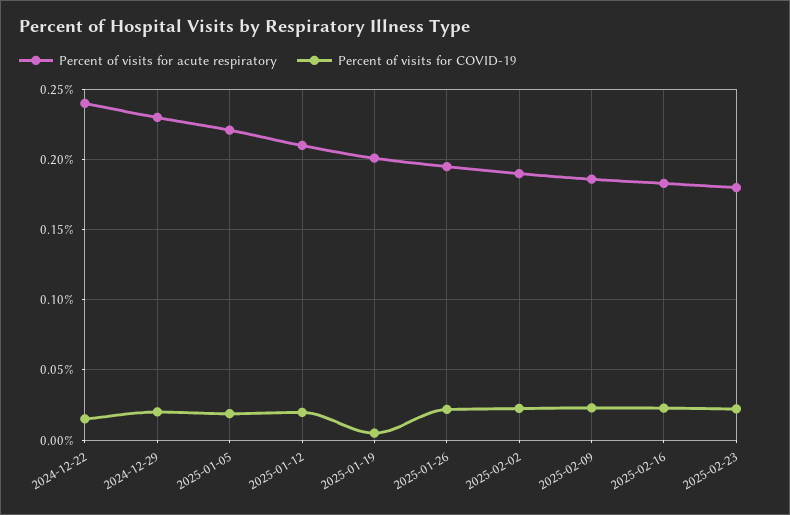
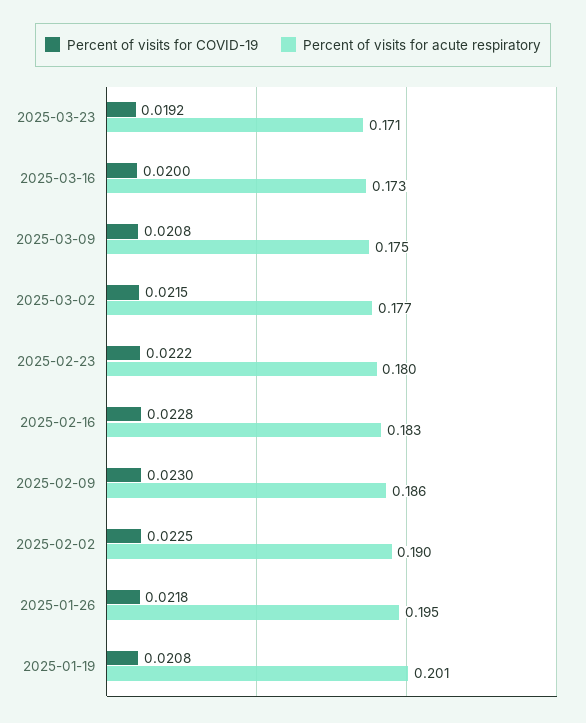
Percent of visits for acute respiratory, 2024-12-22: 0.24 -> none
Percent of visits for COVID-19, 2024-12-22: 0.015 -> none
Percent of visits for acute respiratory, 2024-12-29: 0.23 -> none
Percent of visits for COVID-19, 2024-12-29: 0.02 -> none
Percent of visits for acute respiratory, 2025-01-05: 0.22 -> none
Percent of visits for COVID-19, 2025-01-05: 0.02 -> none
Percent of visits for acute respiratory, 2025-01-12: 0.21 -> none
Percent of visits for COVID-19, 2025-01-12: 0.02 -> none
Percent of visits for COVID-19, 2025-01-19: 0.005 -> 0.0208
Percent of visits for COVID-19, 2025-03-23: none -> 0.0192
Percent of visits for acute respiratory, 2025-03-23: none -> 0.171
Percent of visits for COVID-19, 2025-03-16: none -> 0.02
Percent of visits for acute respiratory, 2025-03-16: none -> 0.173
Percent of visits for COVID-19, 2025-03-09: none -> 0.0208
Percent of visits for acute respiratory, 2025-03-09: none -> 0.175
Percent of visits for COVID-19, 2025-03-02: none -> 0.0215
Percent of visits for acute respiratory, 2025-03-02: none -> 0.177

